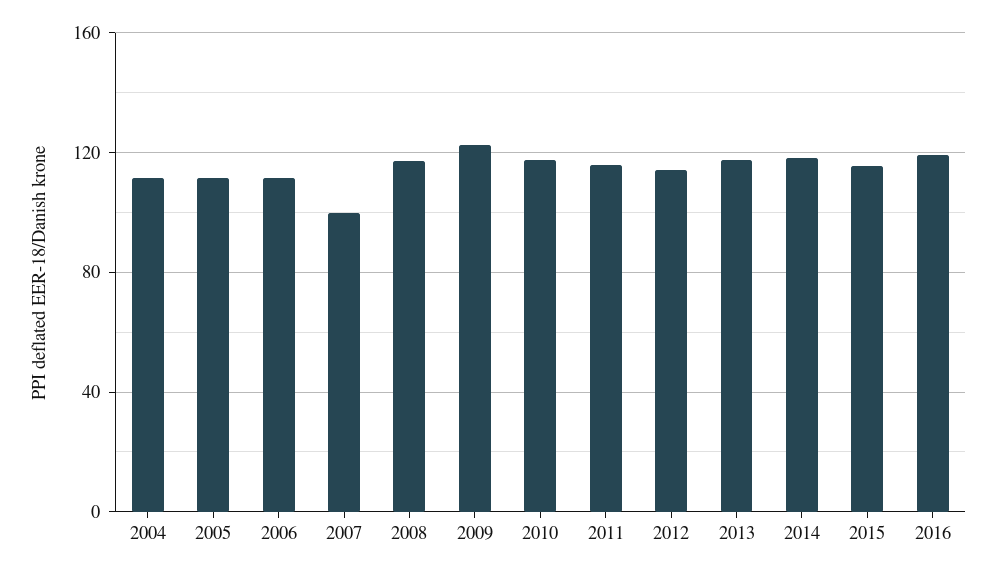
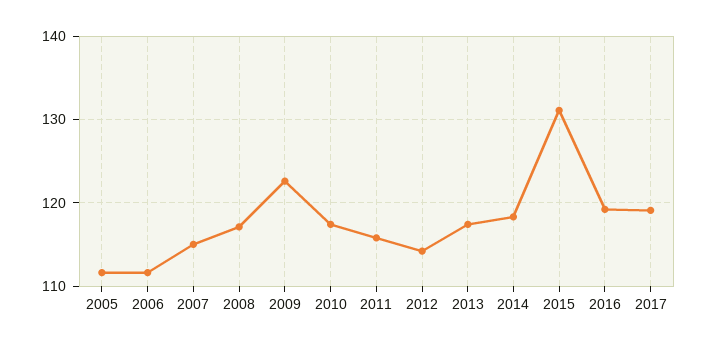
2004: 110 -> none
2007: 100 -> 115
2015: 115 -> 131
2017: none -> 119

